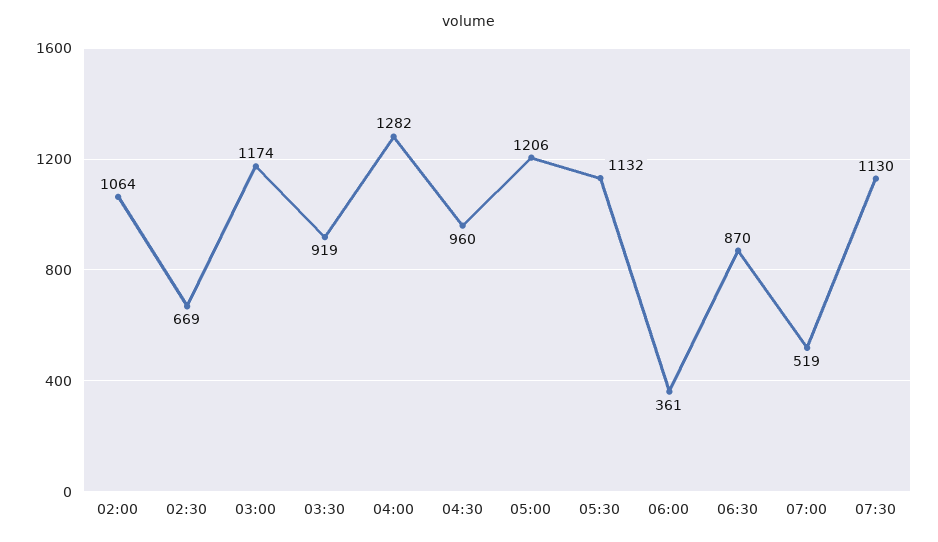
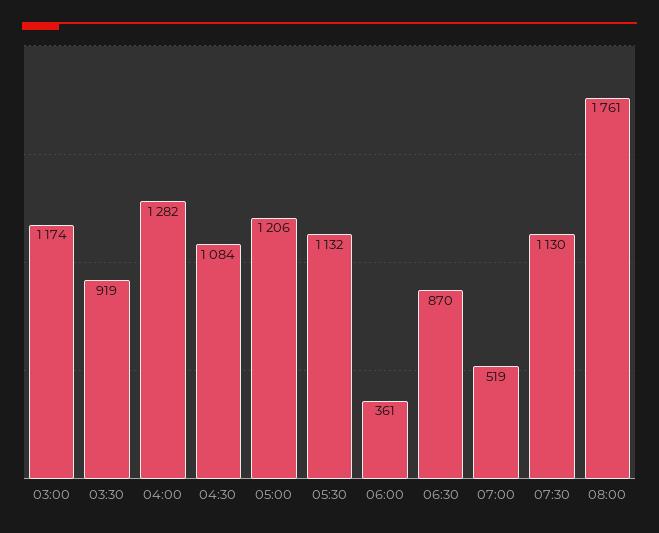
02:00: 1064 -> none
02:30: 669 -> none
04:30: 960 -> 1084
08:00: none -> 1761

